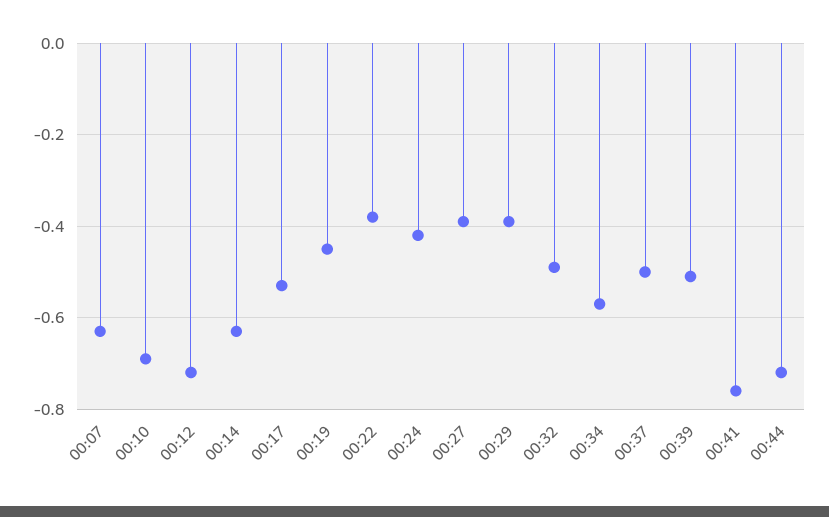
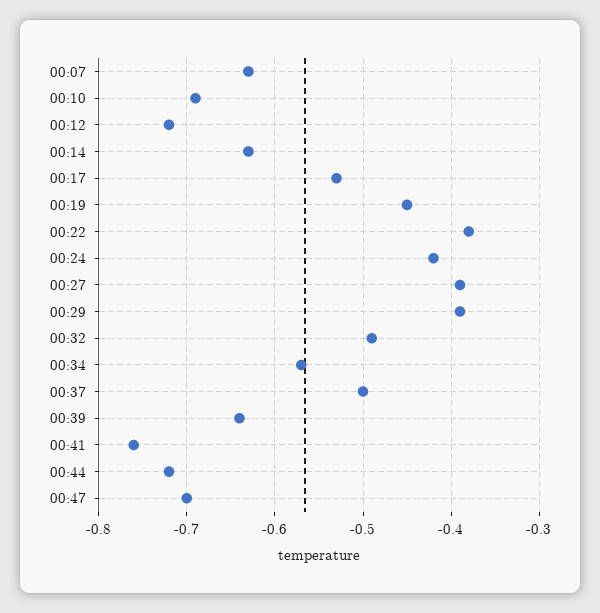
00:39: -0.5 -> -0.64
00:47: none -> -0.7

